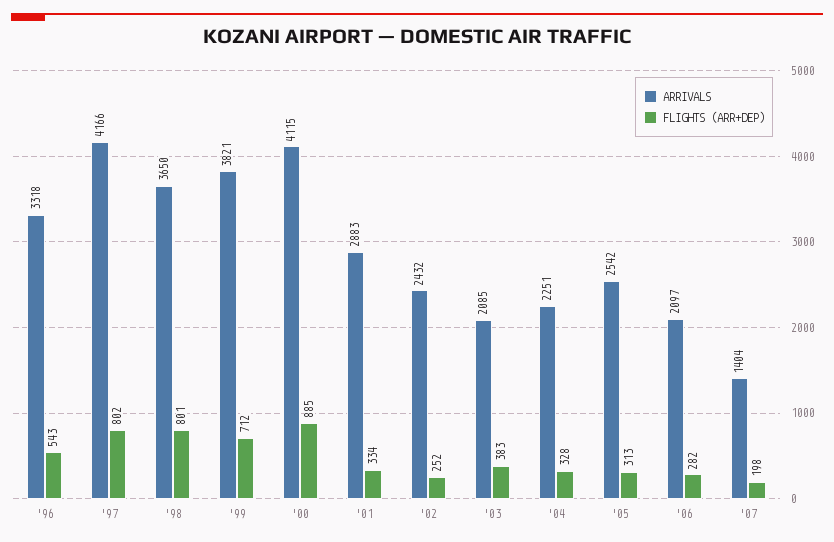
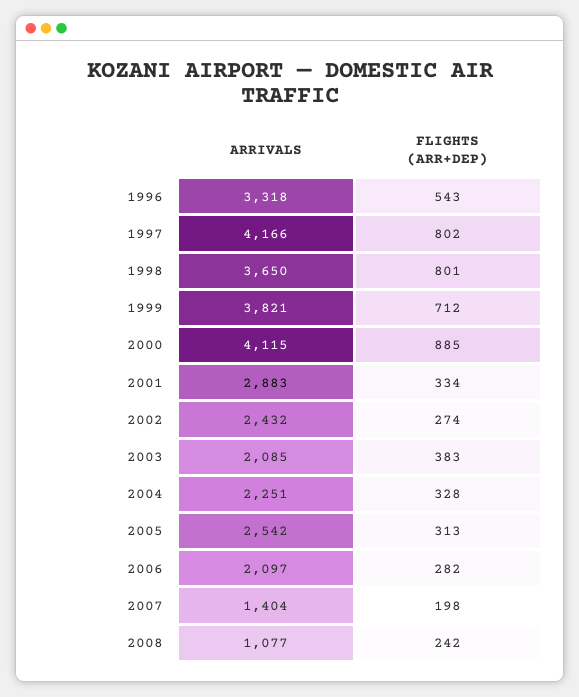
FLIGHTS (ARR+DEP), '02: 252 -> 274
ARRIVALS, 2008: none -> 1077
FLIGHTS (ARR+DEP), 2008: none -> 242

